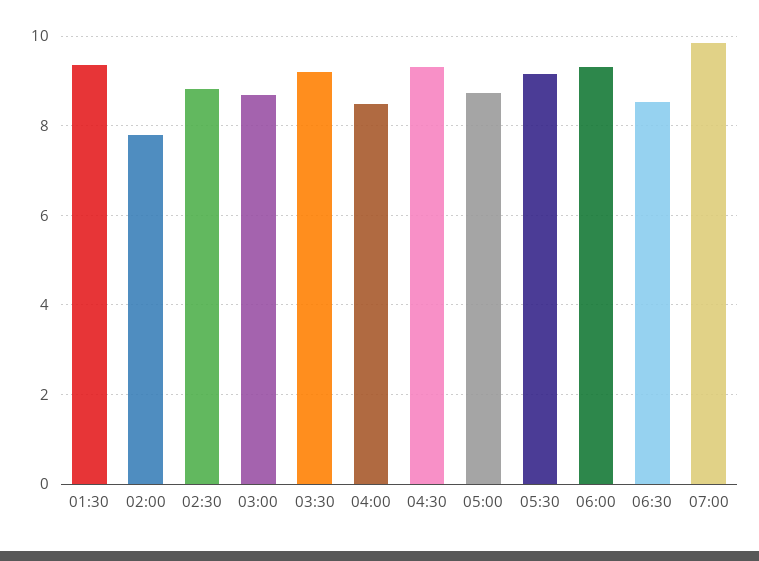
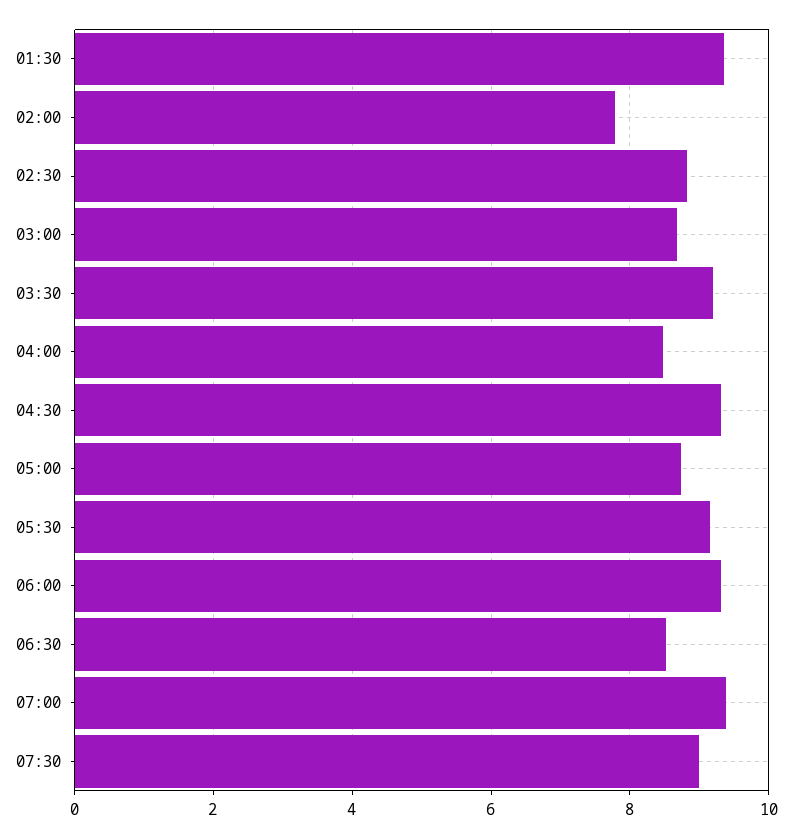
07:00: 9.8 -> 9.4
07:30: none -> 9

